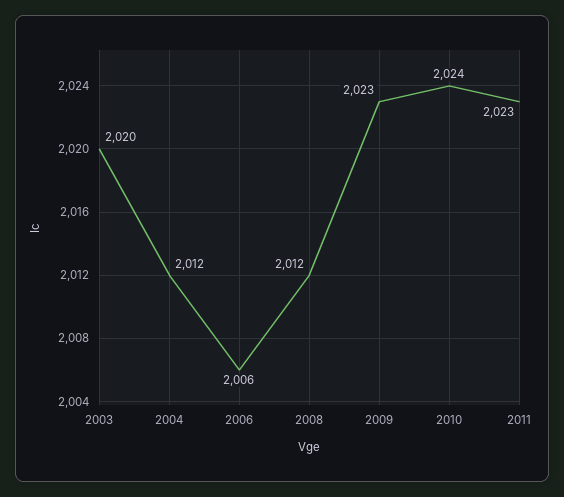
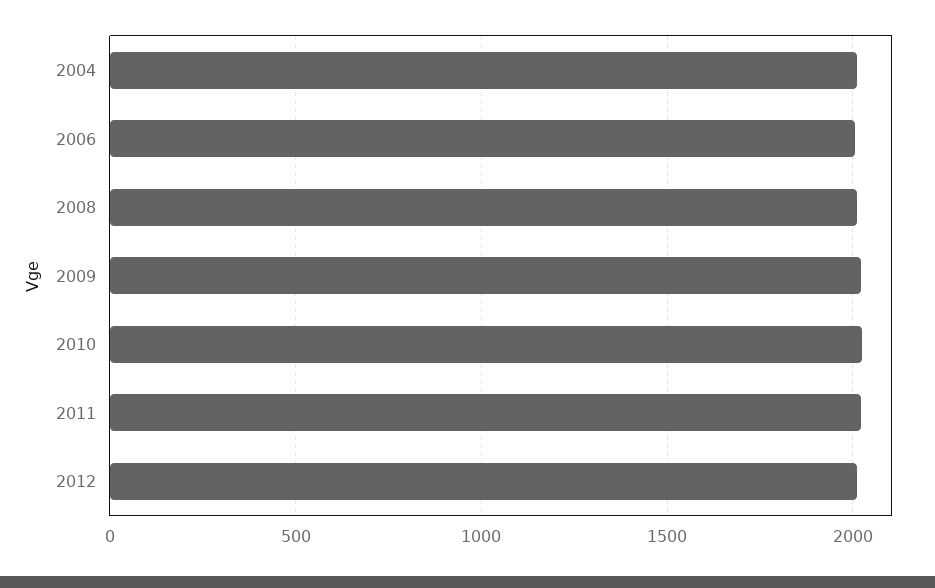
2003: 2020 -> none
2012: none -> 2000

